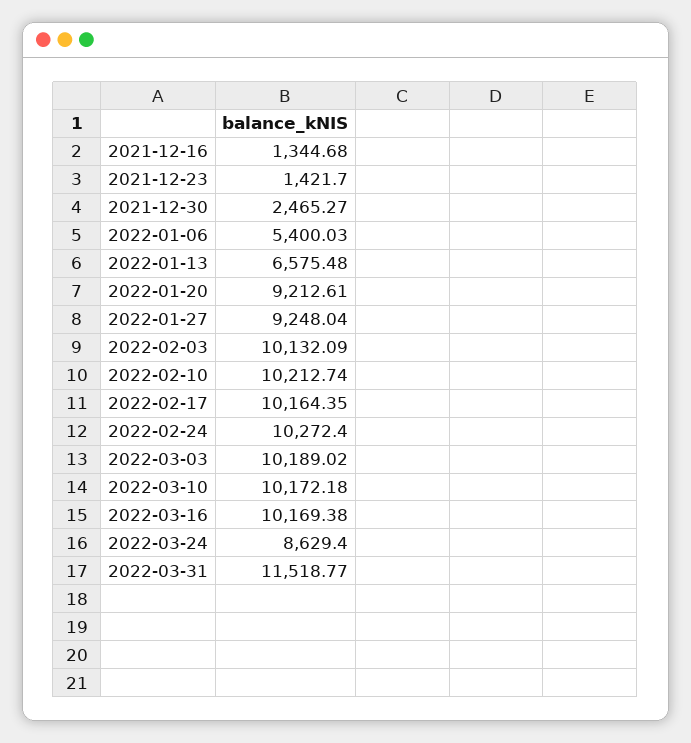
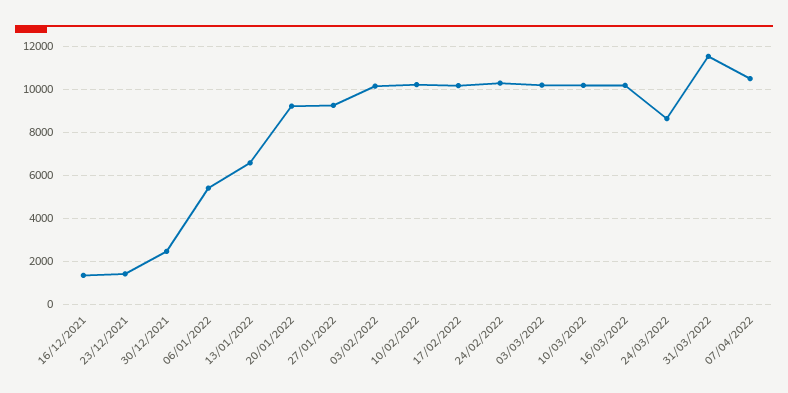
07/04/2022: none -> 10500

